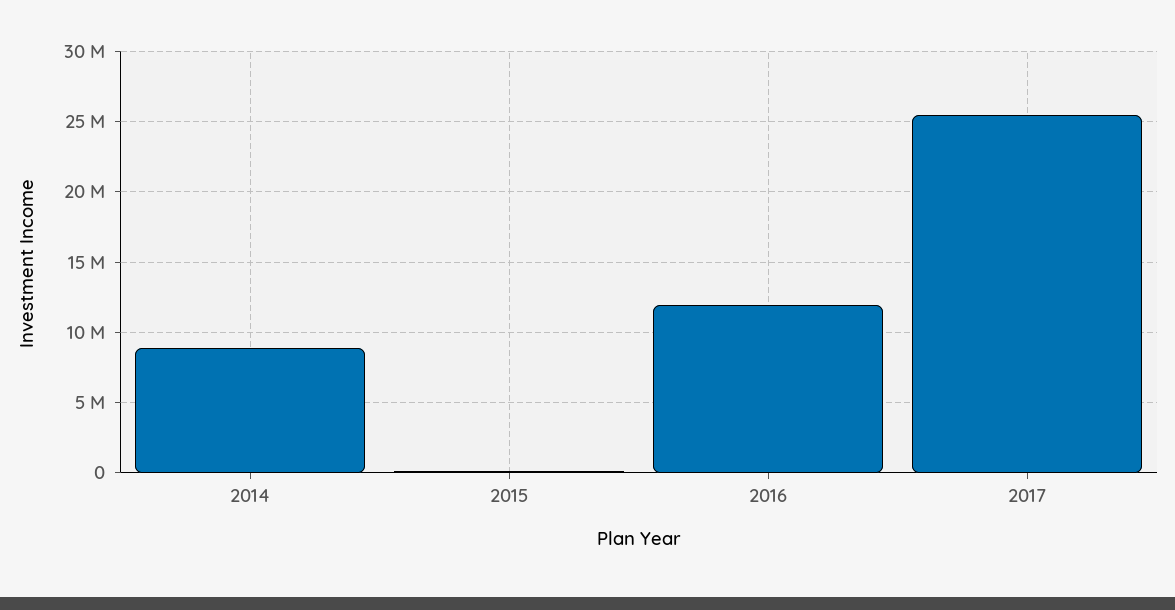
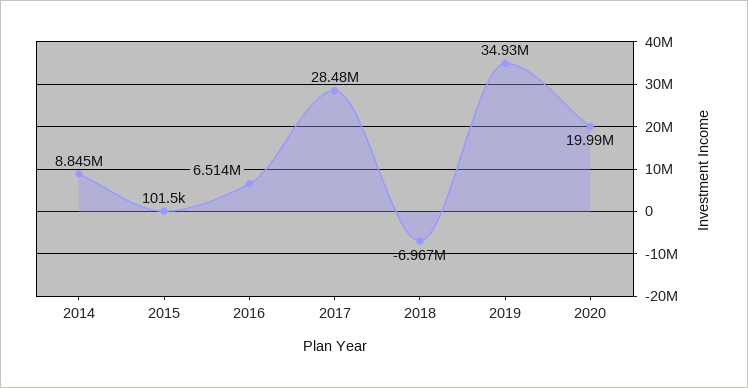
2016: 12000000 -> 6514000
2017: 25500000 -> 28480000
2018: none -> -6967000
2019: none -> 34930000
2020: none -> 19990000

